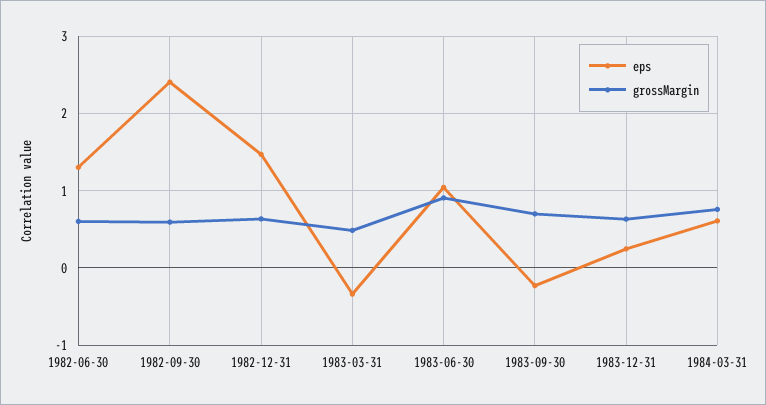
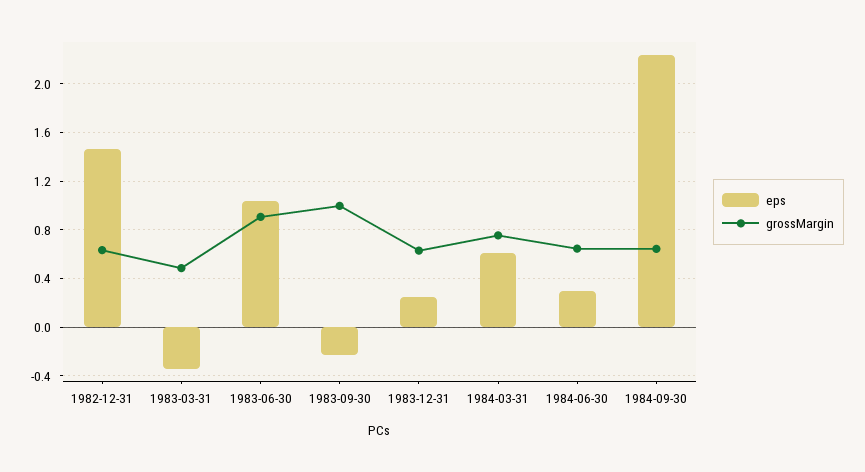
eps, 1982-06-30: 1.3 -> none
grossMargin, 1982-06-30: 0.6 -> none
eps, 1982-09-30: 2.4 -> none
grossMargin, 1982-09-30: 0.6 -> none
grossMargin, 1983-09-30: 0.7 -> 1
eps, 1984-06-30: none -> 0.3
grossMargin, 1984-06-30: none -> 0.65
eps, 1984-09-30: none -> 2.25
grossMargin, 1984-09-30: none -> 0.65

